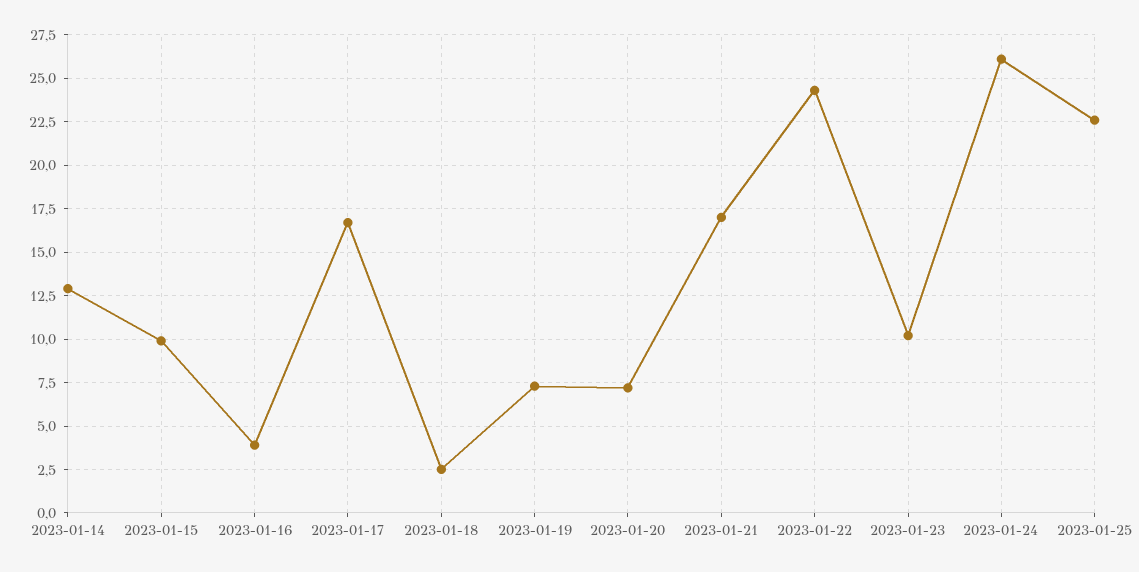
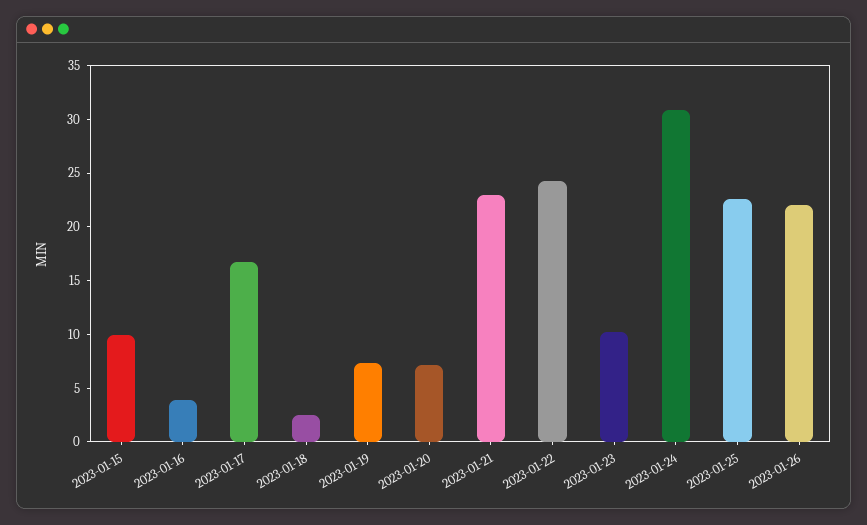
2023-01-14: 13 -> none
2023-01-21: 17 -> 23
2023-01-24: 26 -> 31
2023-01-26: none -> 22

